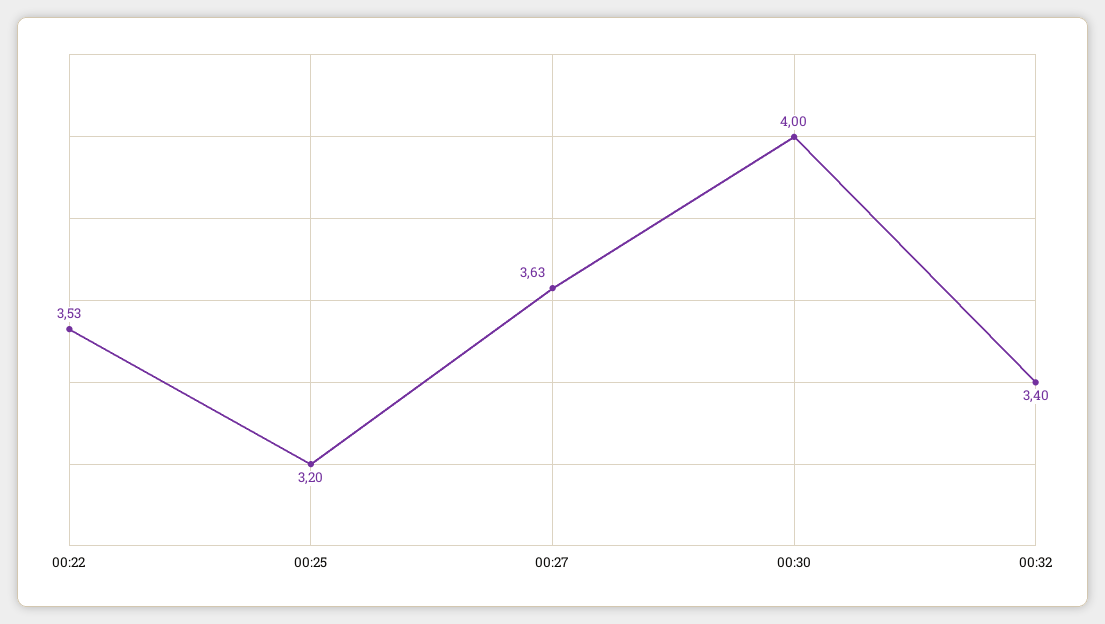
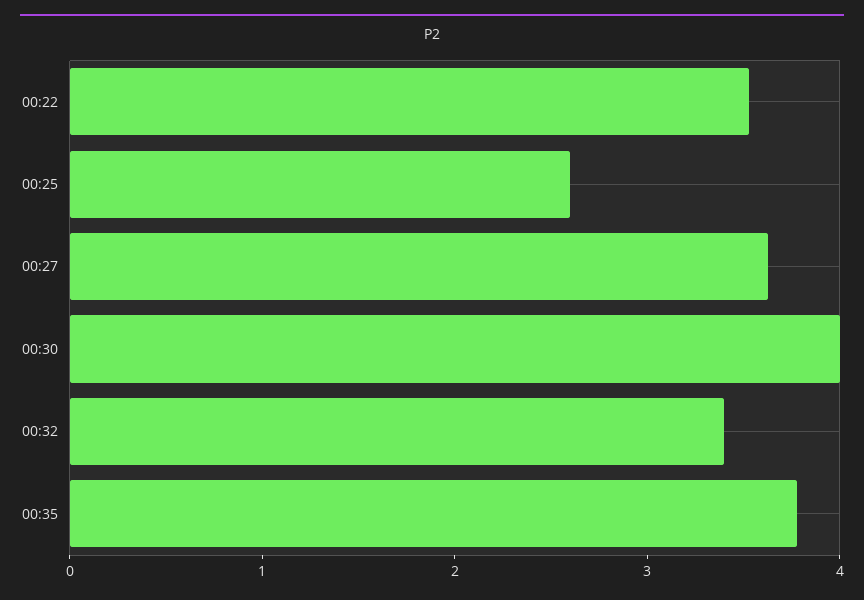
00:25: 3.2 -> 2.6
00:35: none -> 3.8

